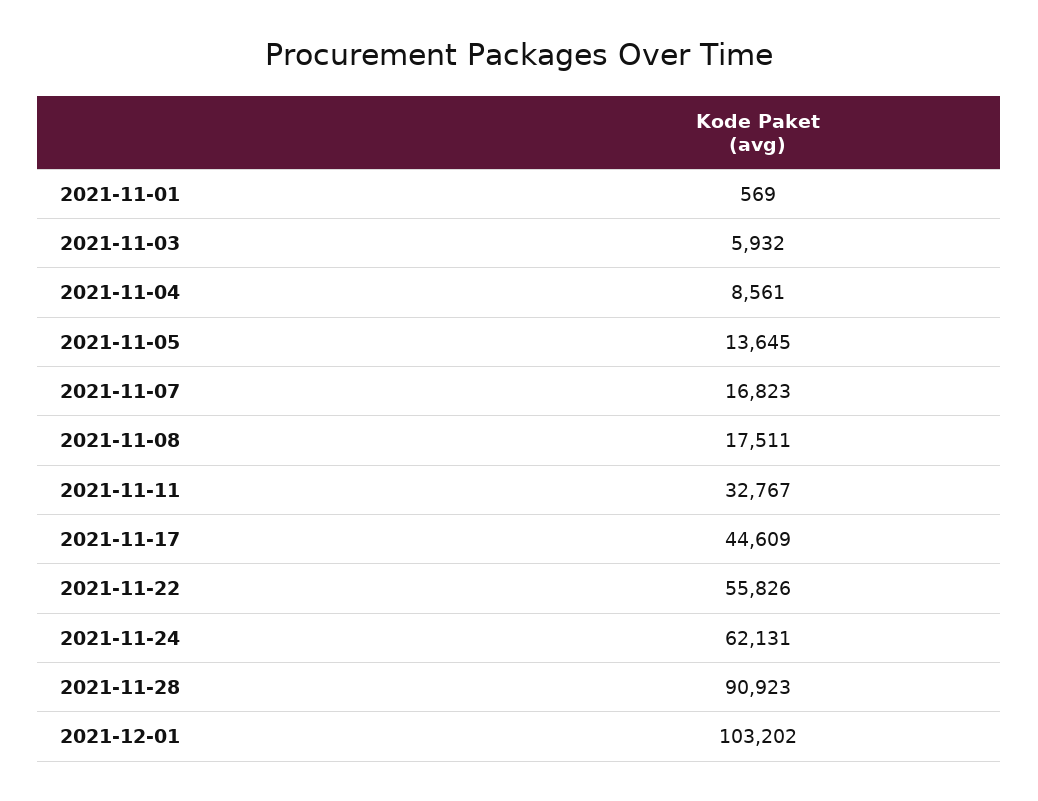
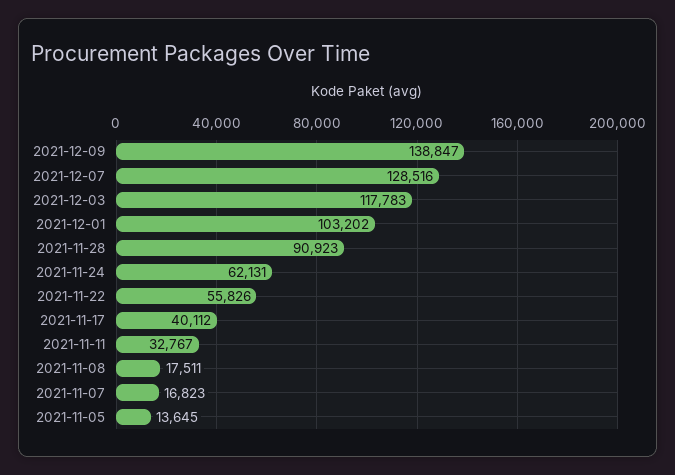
2021-11-01: 569 -> none
2021-11-03: 5932 -> none
2021-11-04: 8561 -> none
2021-11-17: 44609 -> 40112
2021-12-09: none -> 138847
2021-12-07: none -> 128516
2021-12-03: none -> 117783

